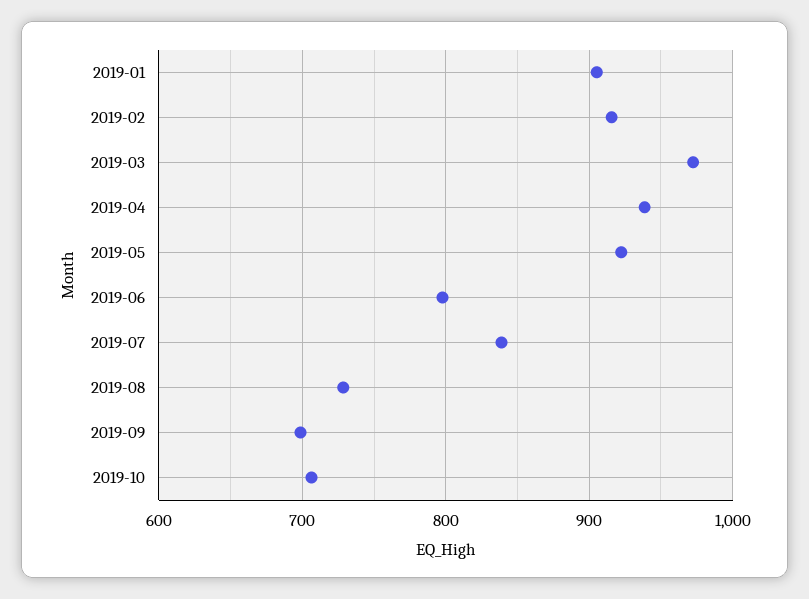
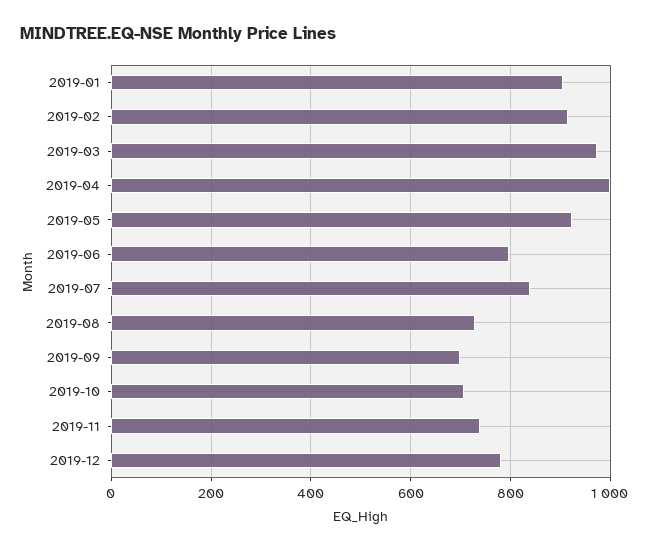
2019-04: 940 -> 1000
2019-11: none -> 740
2019-12: none -> 780

